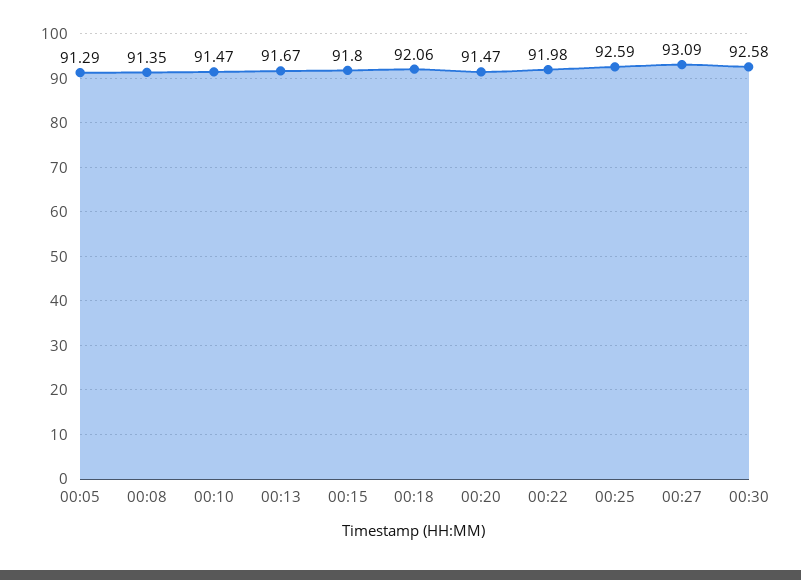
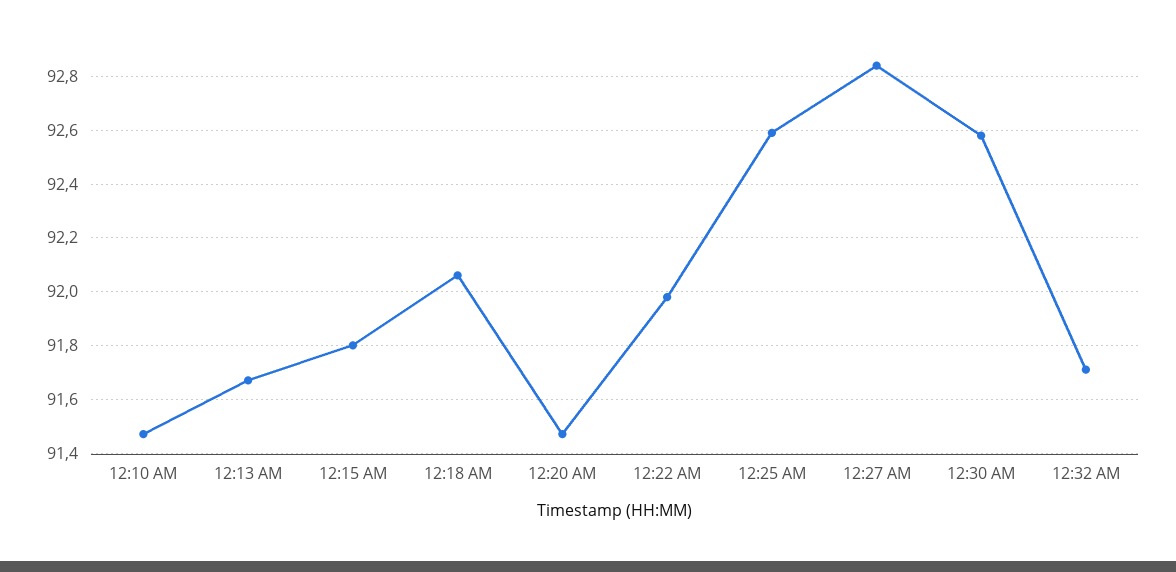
00:05: 91.29 -> none
00:08: 91.35 -> none
00:27: 93.09 -> 92.85
12:32 AM: none -> 91.7

